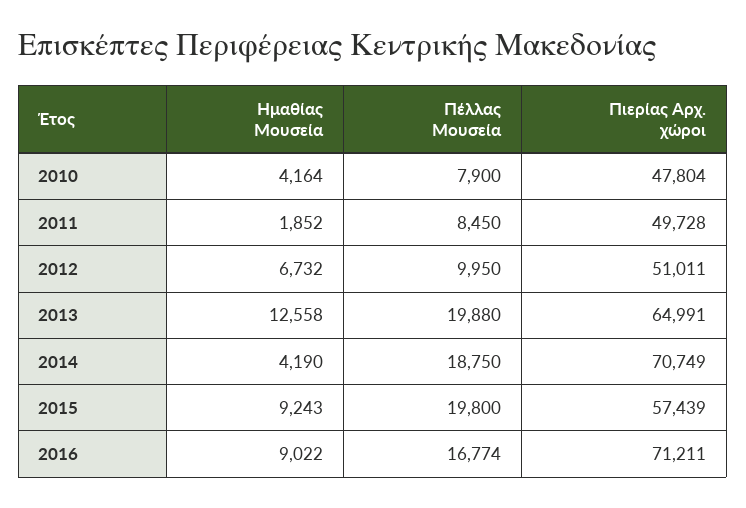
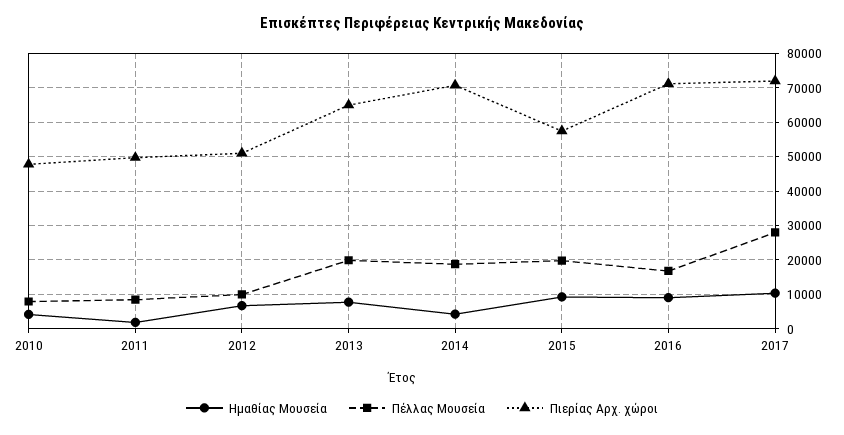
Ημαθίας Μουσεία, 2013: 12558 -> 8000
Ημαθίας Μουσεία, 2017: none -> 10000
Πέλλας Μουσεία, 2017: none -> 28000
Πιερίας Αρχ. χώροι, 2017: none -> 72000

